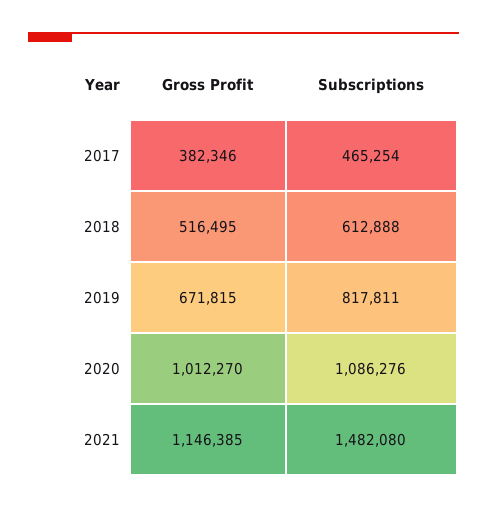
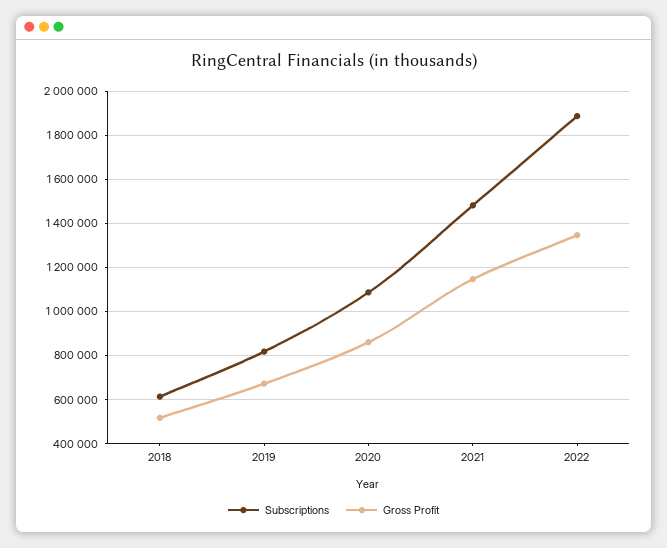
Gross Profit, 2017: 382346 -> none
Subscriptions, 2017: 465254 -> none
Gross Profit, 2020: 1012270 -> 850000
Subscriptions, 2022: none -> 1900000
Gross Profit, 2022: none -> 1350000

